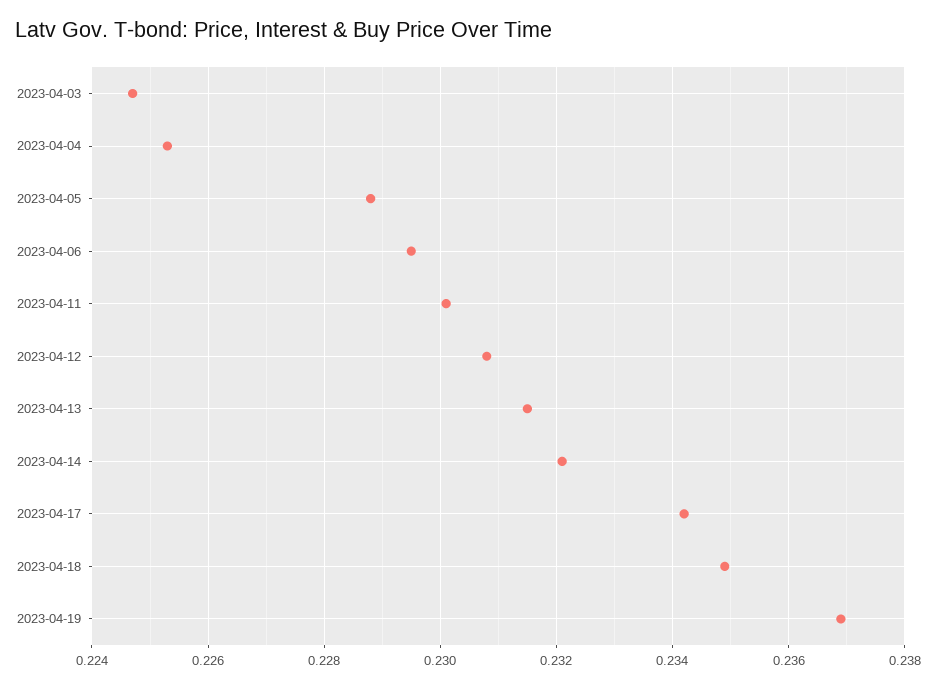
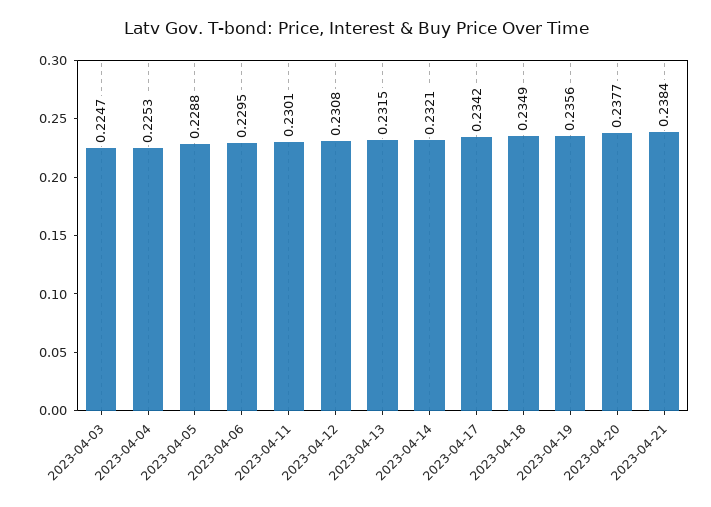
2023-04-19: 0.237 -> 0.2356
2023-04-20: none -> 0.2377
2023-04-21: none -> 0.2384

